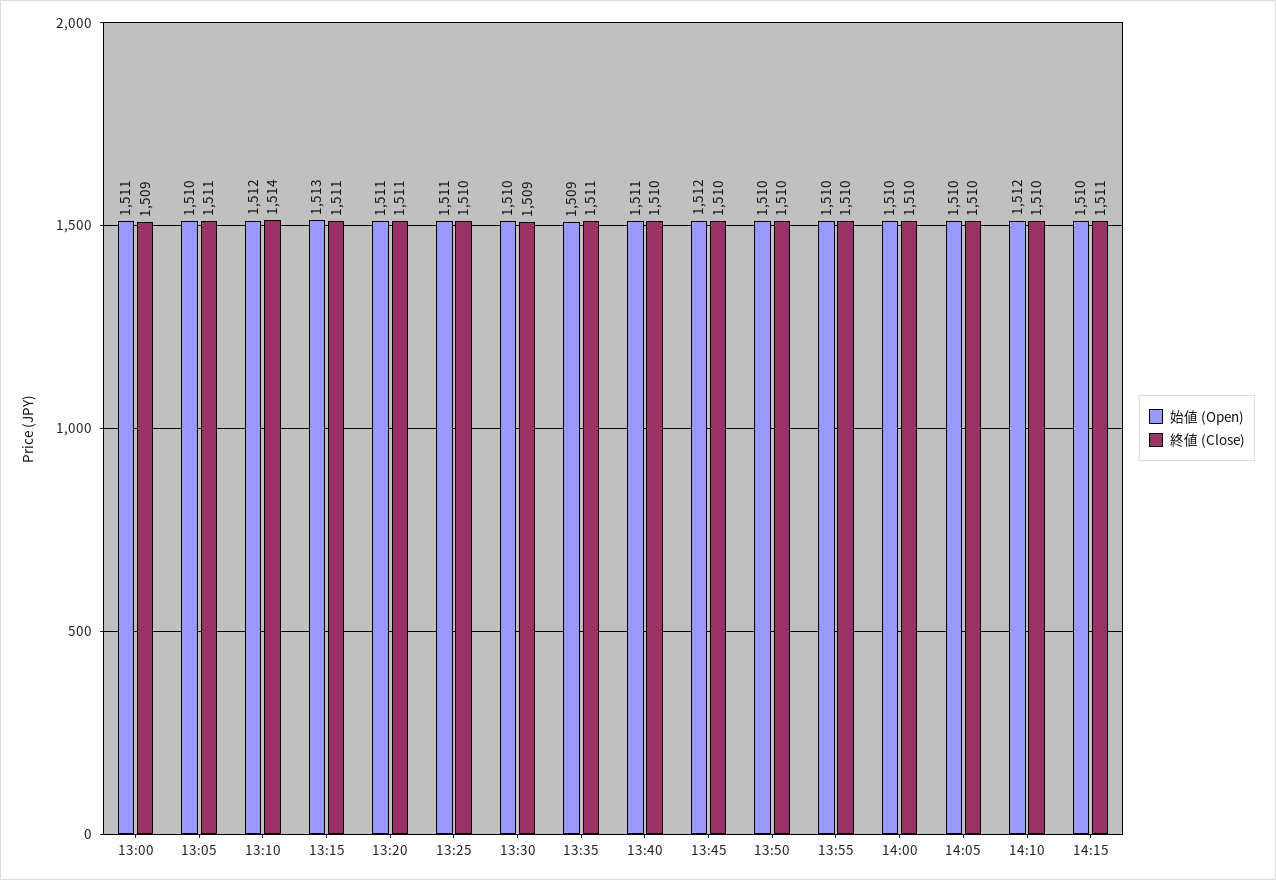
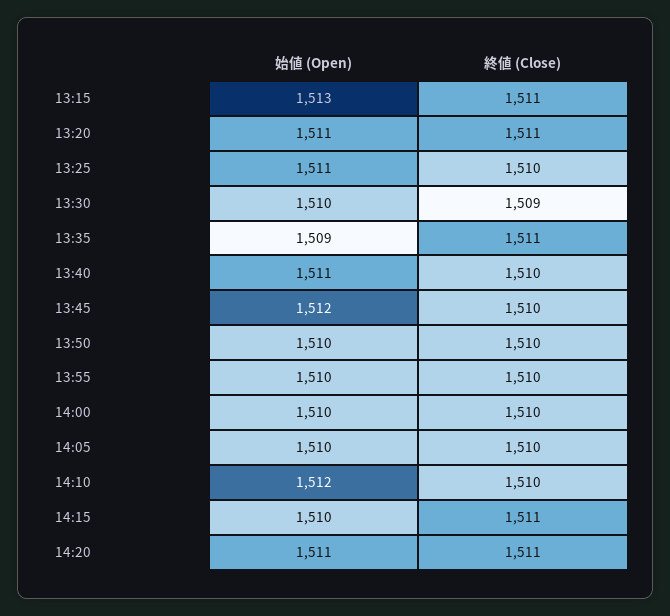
始値 (Open), 13:00: 1511 -> none
終値 (Close), 13:00: 1509 -> none
始値 (Open), 13:05: 1510 -> none
終値 (Close), 13:05: 1511 -> none
始値 (Open), 13:10: 1512 -> none
終値 (Close), 13:10: 1514 -> none
始値 (Open), 14:20: none -> 1511
終値 (Close), 14:20: none -> 1511

